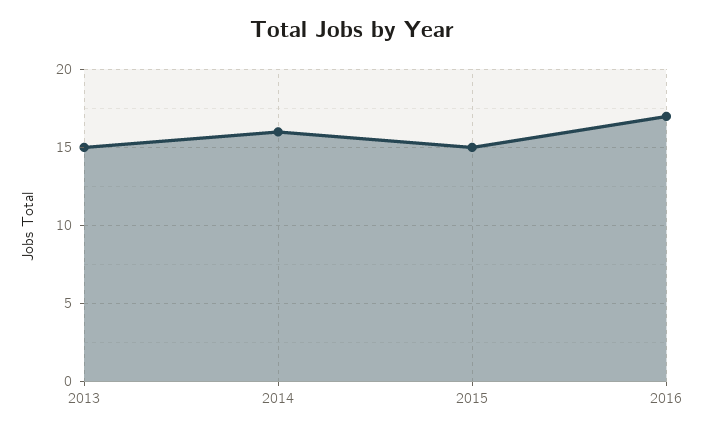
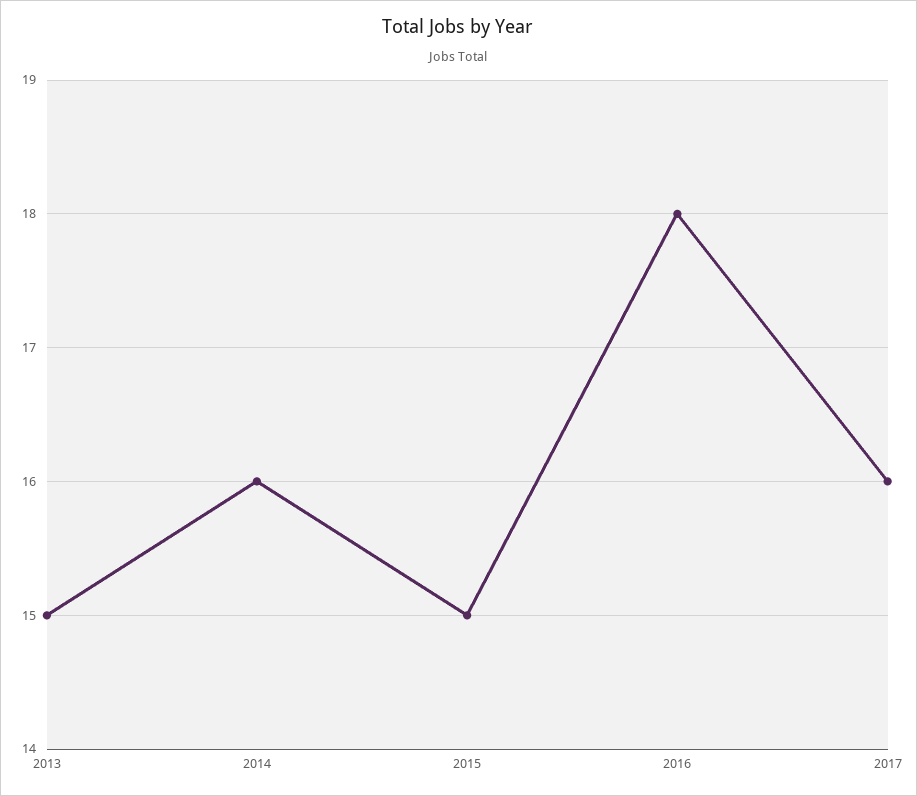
2016: 17 -> 18
2017: none -> 16

